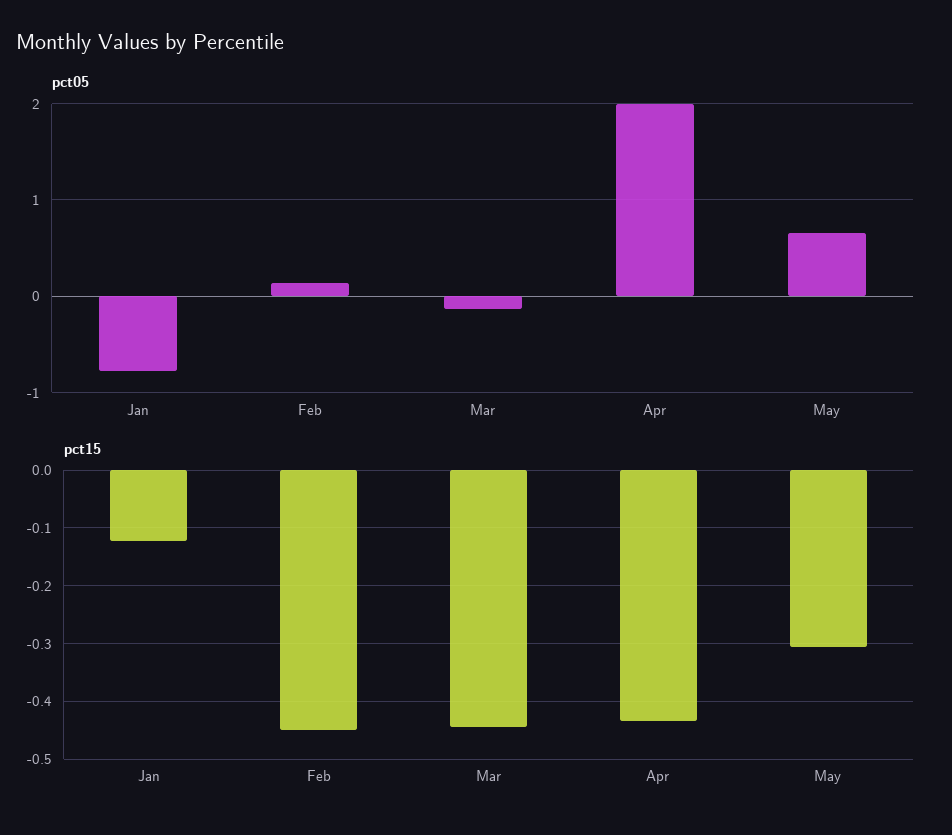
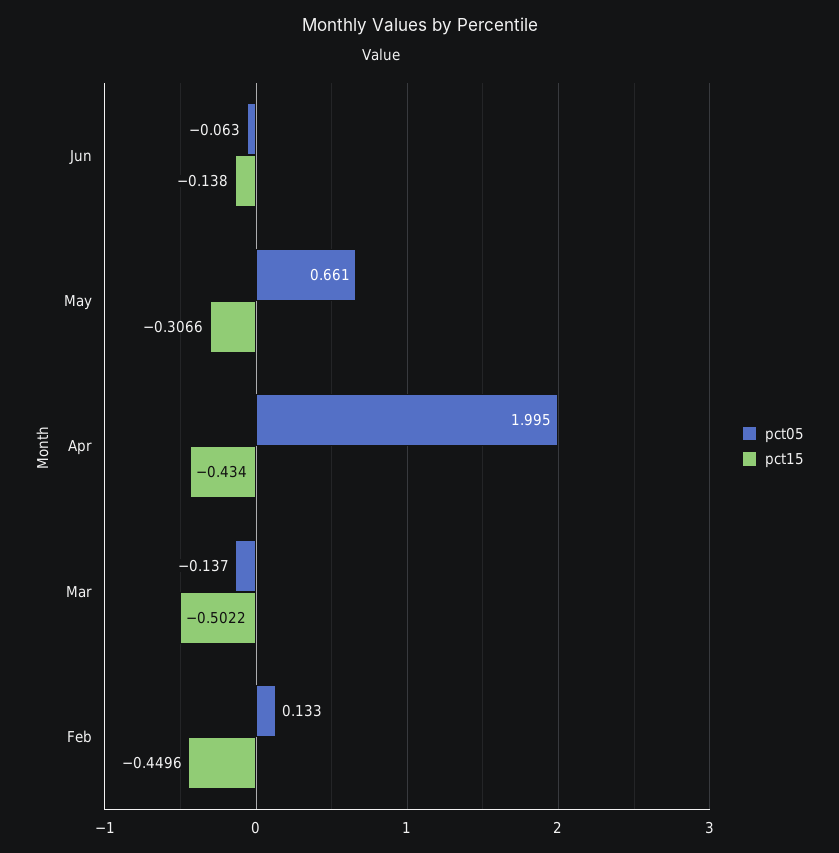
pct05, Jan: -0.8 -> none
pct15, Jan: -0.12 -> none
pct15, Mar: -0.44 -> -0.5022
pct05, Jun: none -> -0.063
pct15, Jun: none -> -0.138

